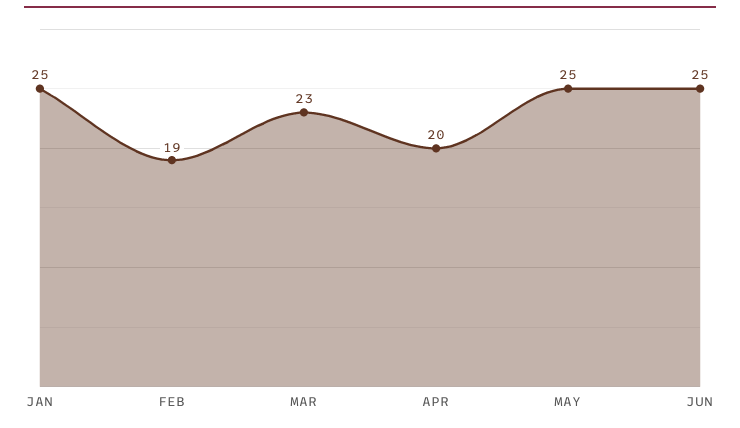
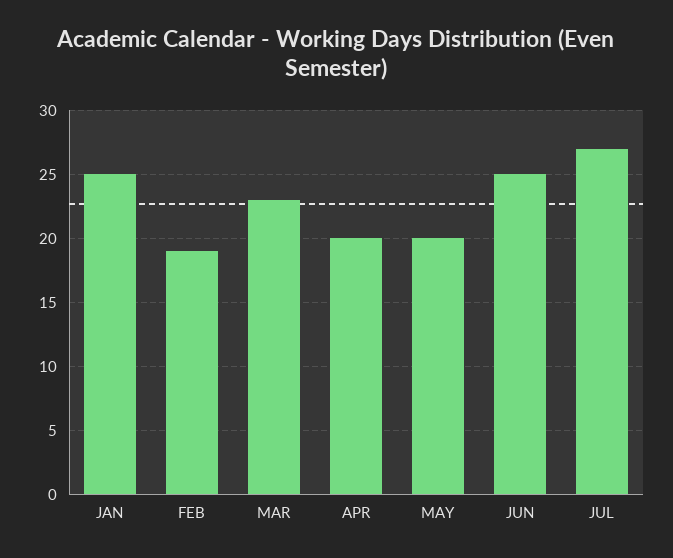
MAY: 25 -> 20
JUL: none -> 27

